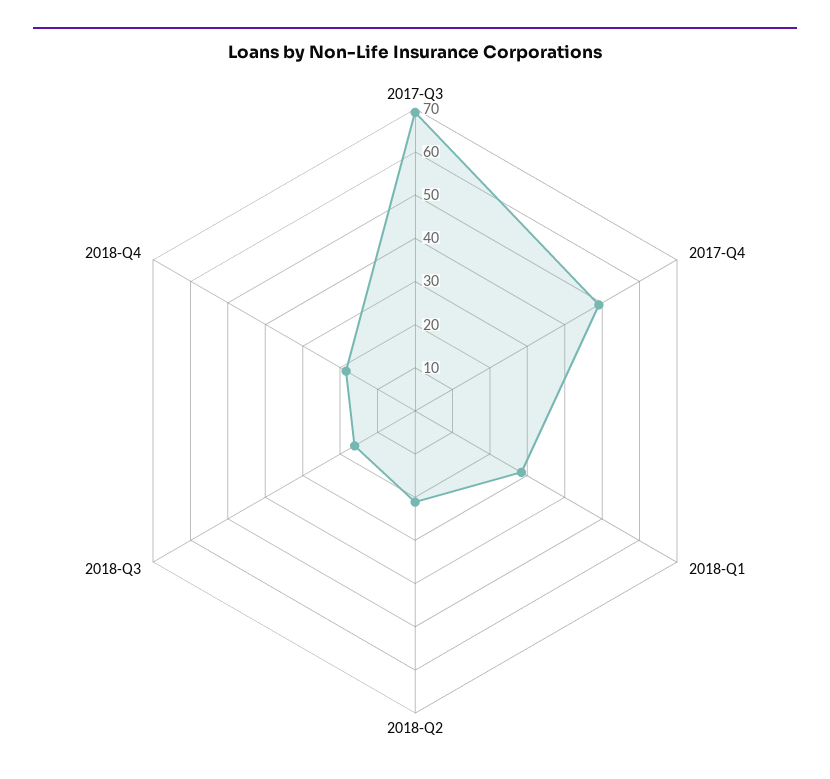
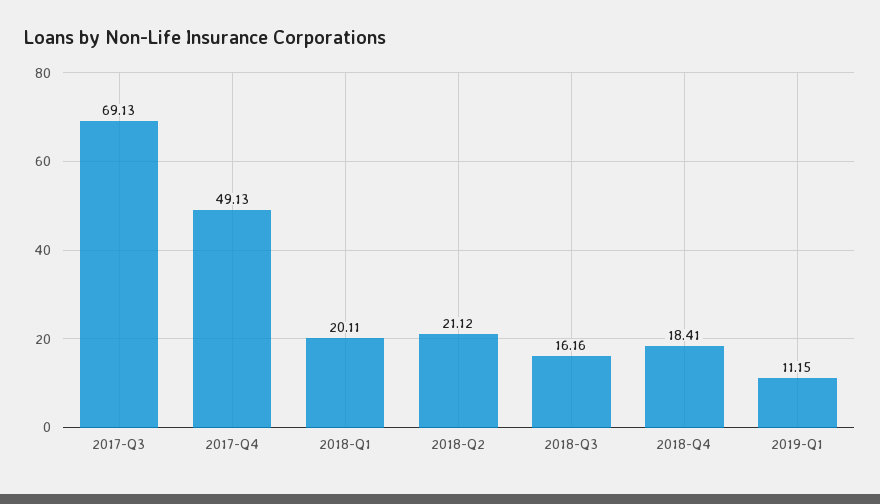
2018-Q1: 28 -> 20.11
2019-Q1: none -> 11.15

